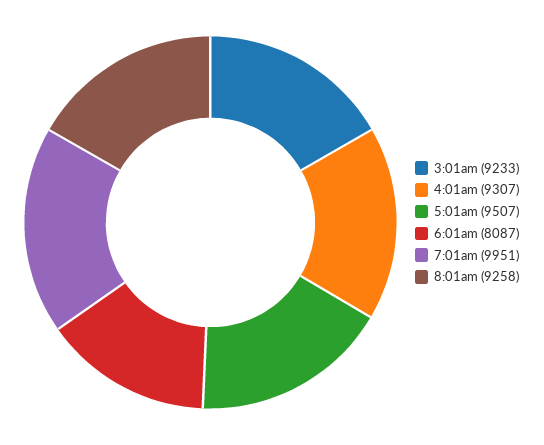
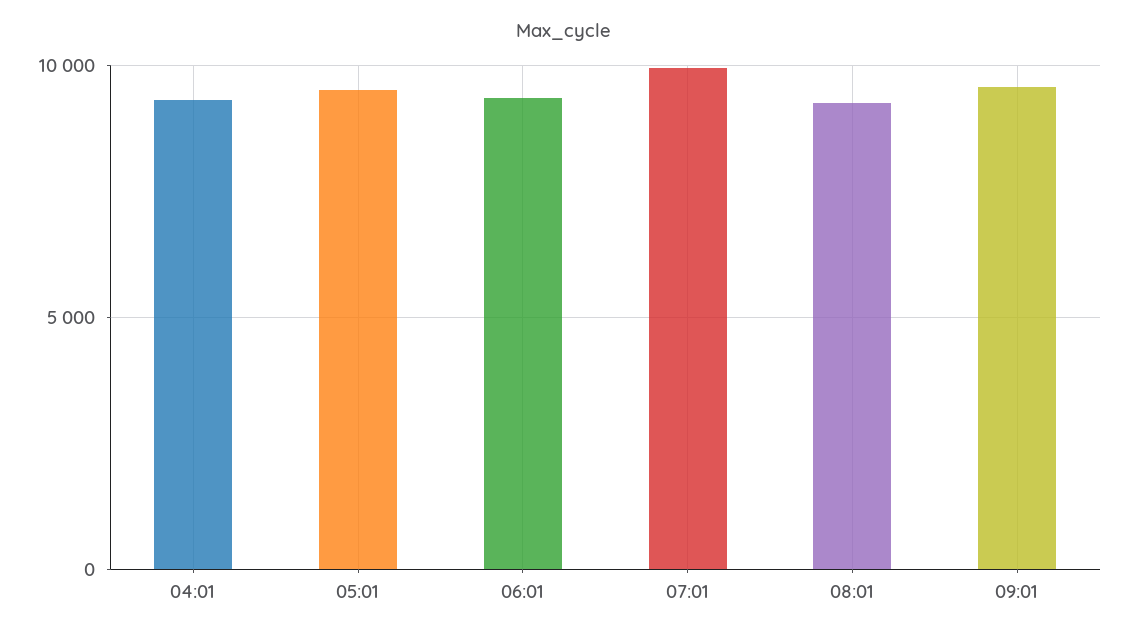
3:01am: 9233 -> none
6:01am: 8087 -> 9500
09:01: none -> 9500

